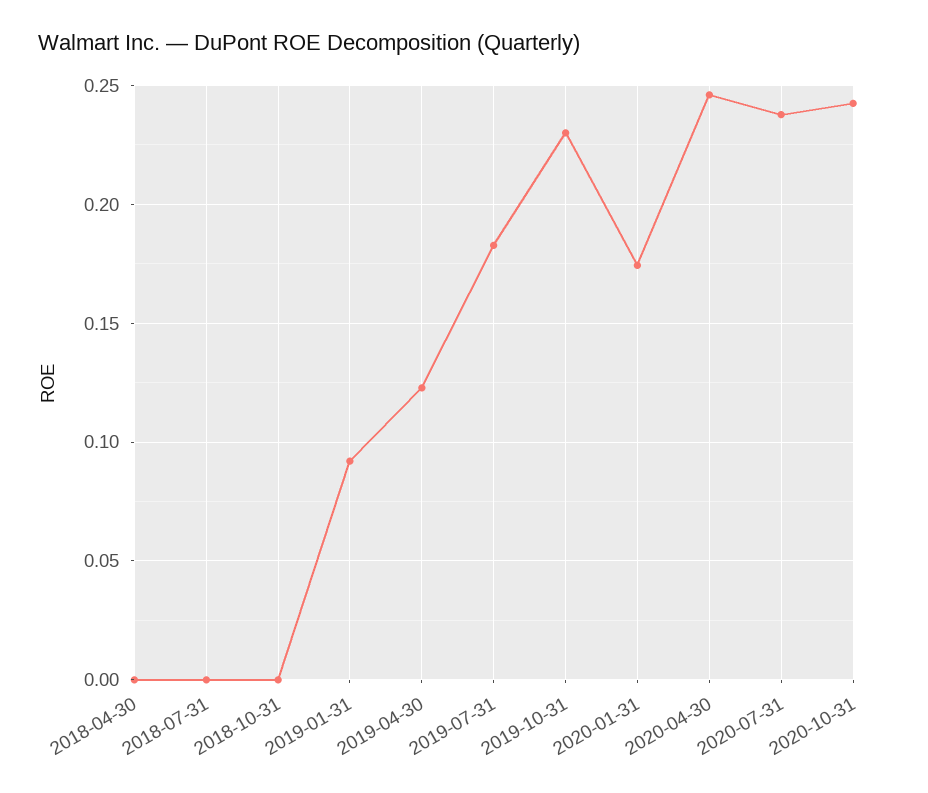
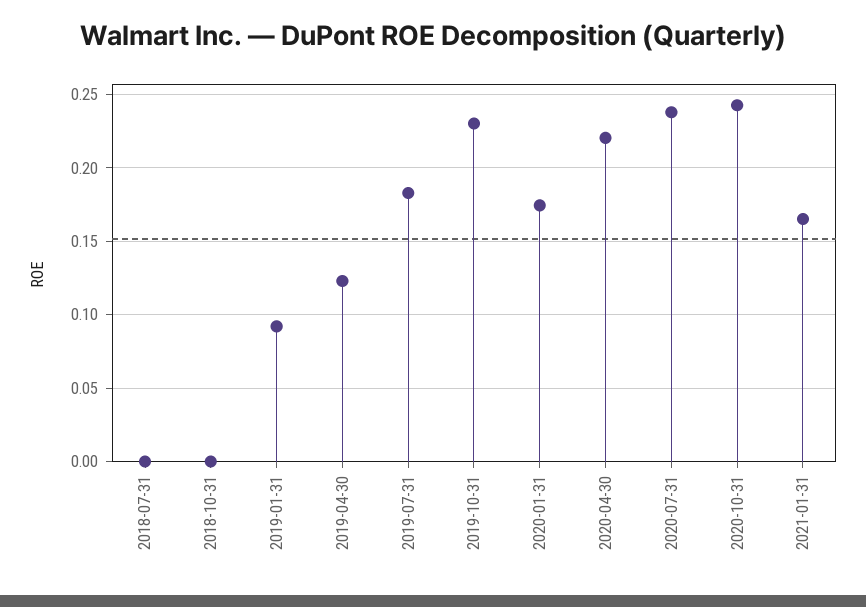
2018-04-30: 0 -> none
2020-04-30: 0.245 -> 0.22
2021-01-31: none -> 0.165

